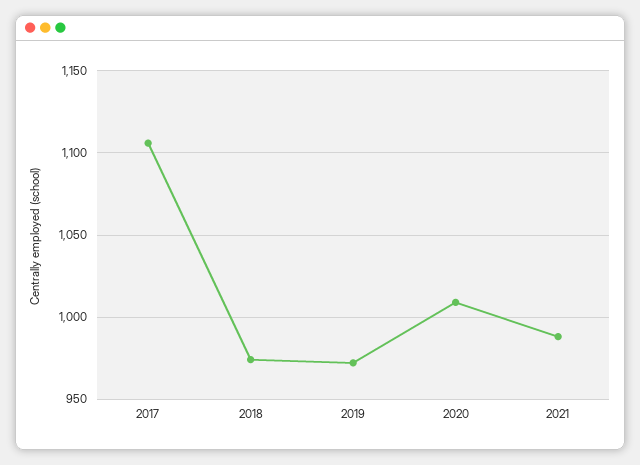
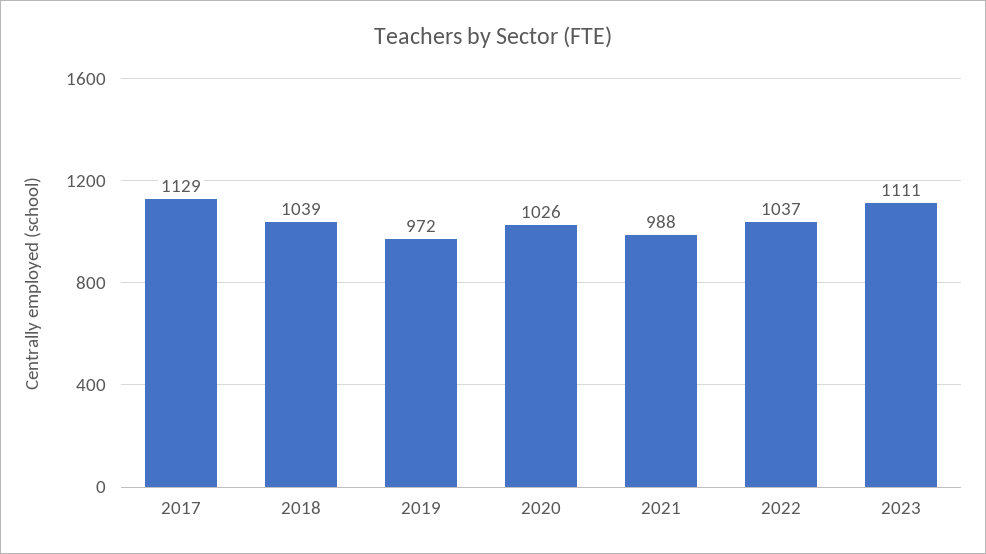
2017: 1105 -> 1129
2018: 975 -> 1039
2020: 1010 -> 1026
2022: none -> 1037
2023: none -> 1111

